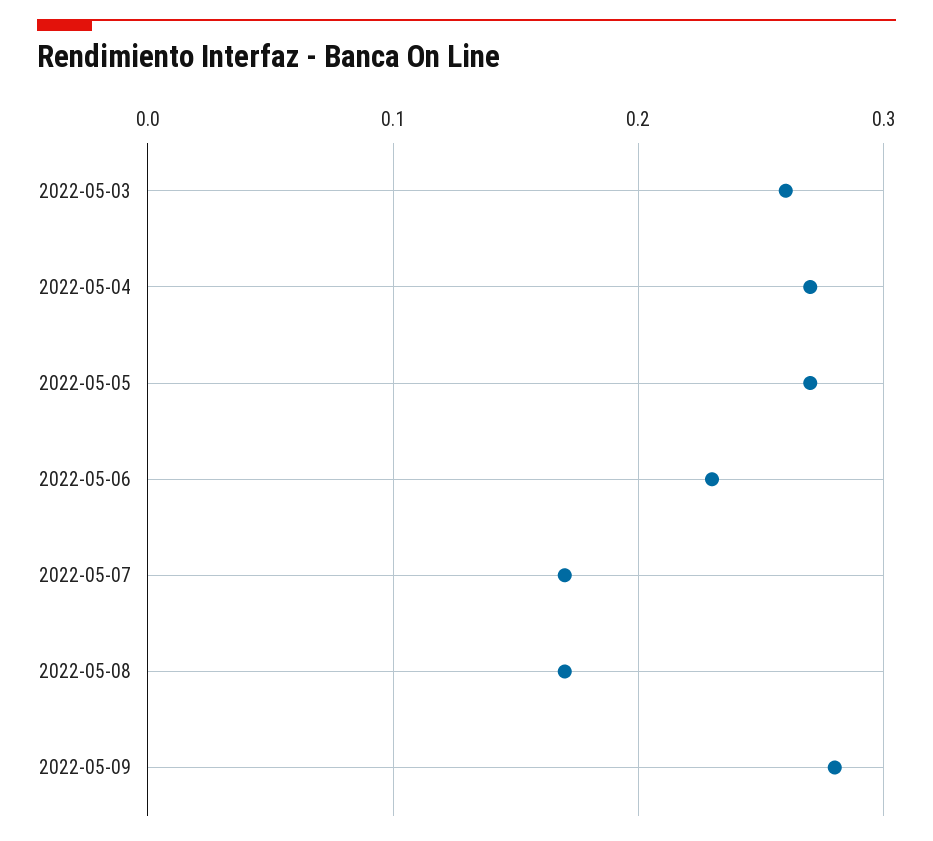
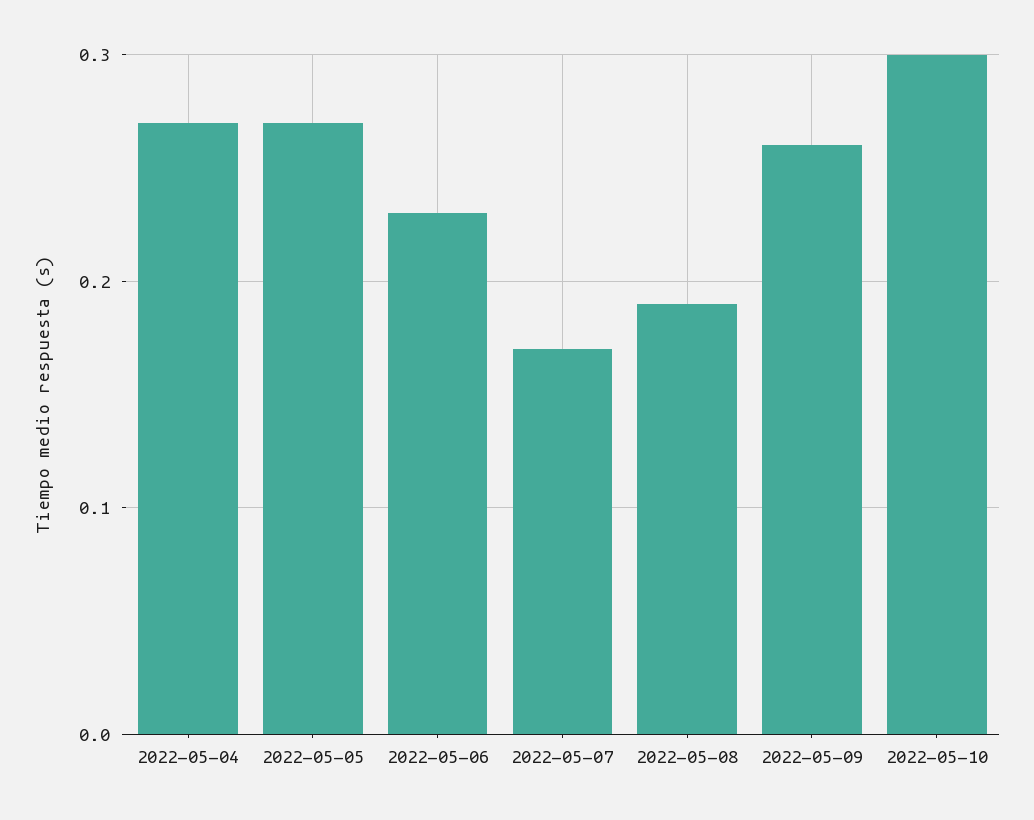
2022-05-03: 0.26 -> none
2022-05-08: 0.17 -> 0.19
2022-05-09: 0.28 -> 0.26
2022-05-10: none -> 0.3

